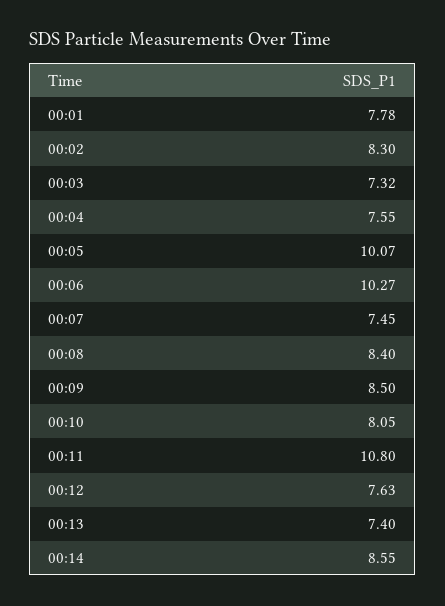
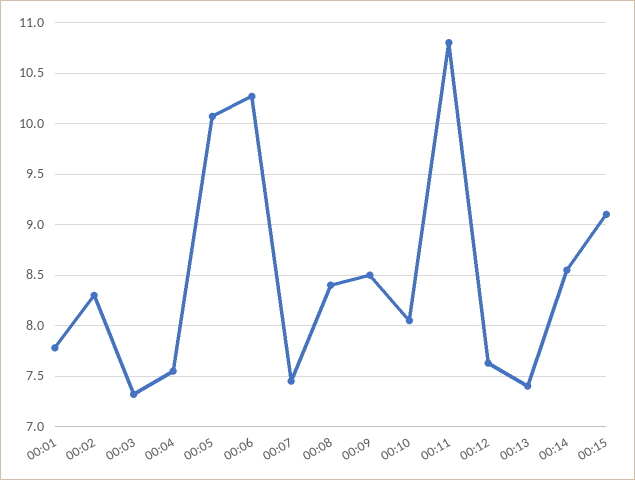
00:15: none -> 9.1

